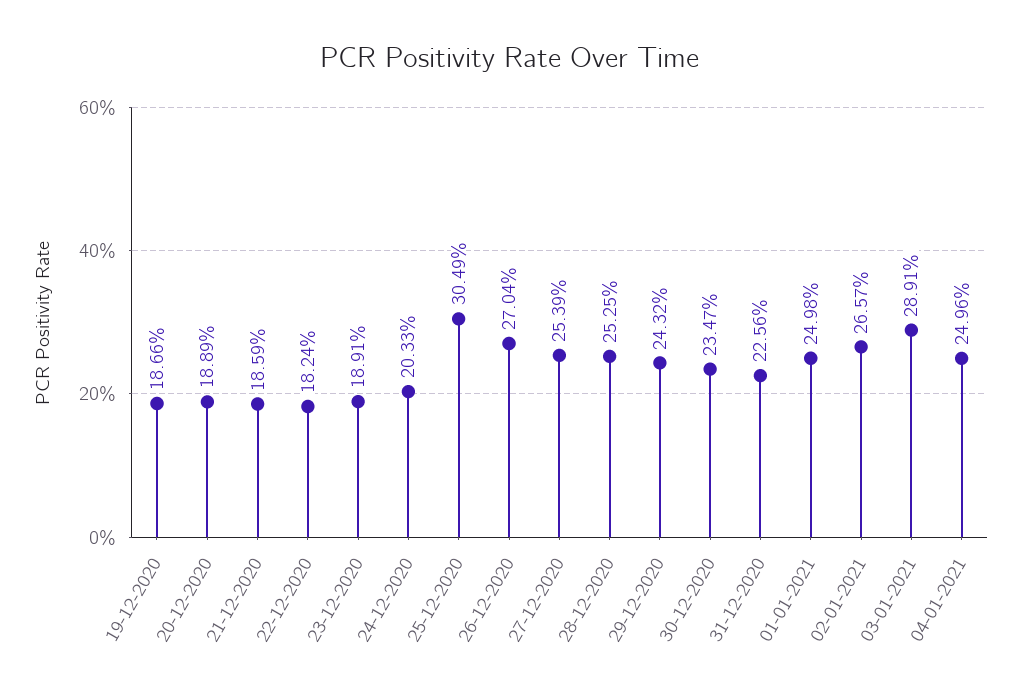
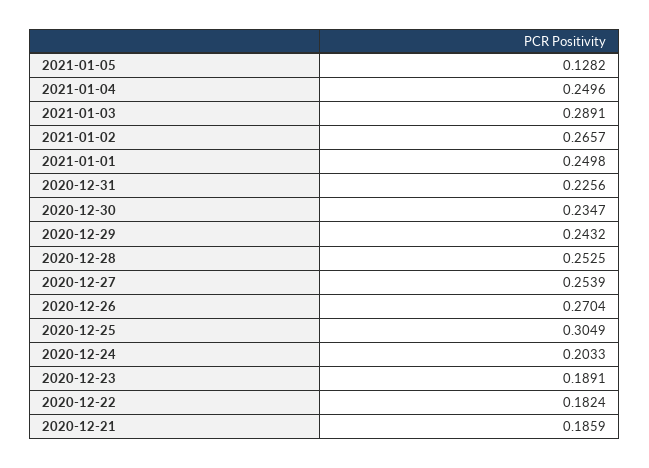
19-12-2020: 0.1866 -> none
20-12-2020: 0.1889 -> none
2021-01-05: none -> 0.1282

